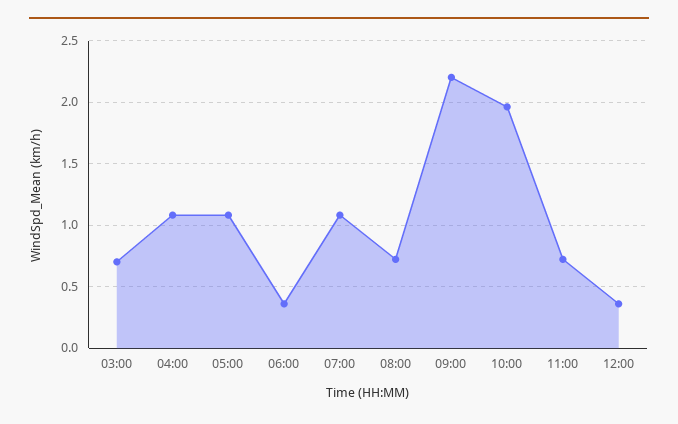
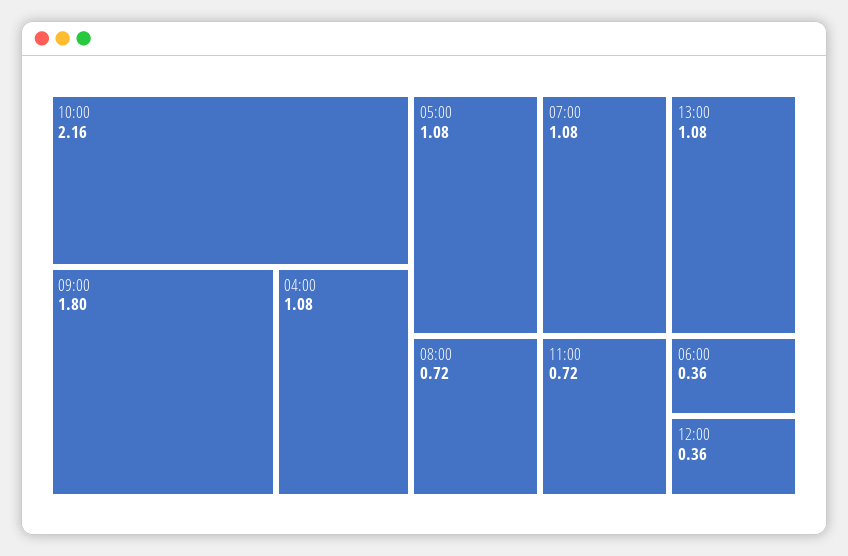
03:00: 0.7 -> none
09:00: 2.2 -> 1.8
10:00: 1.95 -> 2.16
13:00: none -> 1.08

